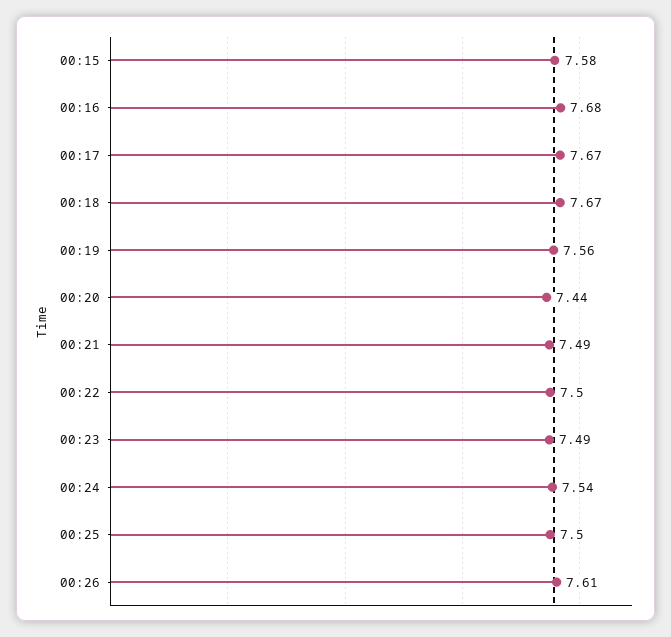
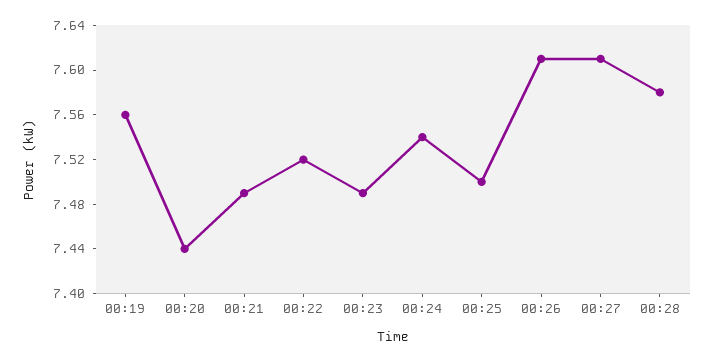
00:15: 7.58 -> none
00:16: 7.68 -> none
00:17: 7.67 -> none
00:18: 7.67 -> none
00:22: 7.5 -> 7.52
00:27: none -> 7.61
00:28: none -> 7.58

